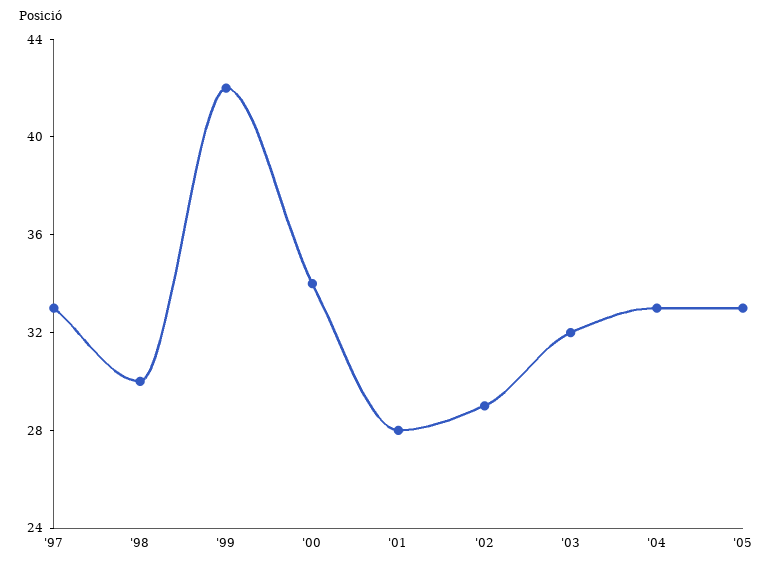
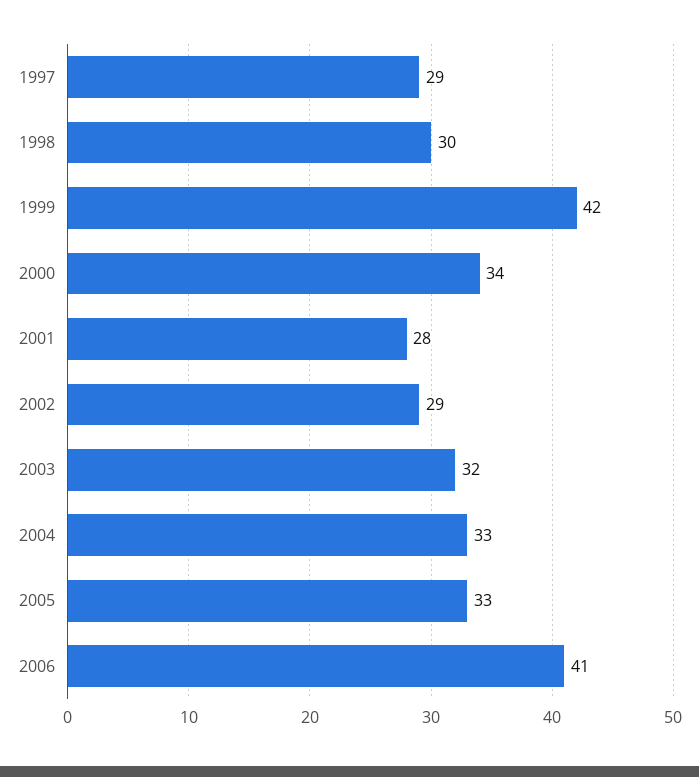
'97: 33 -> 29
2006: none -> 41

